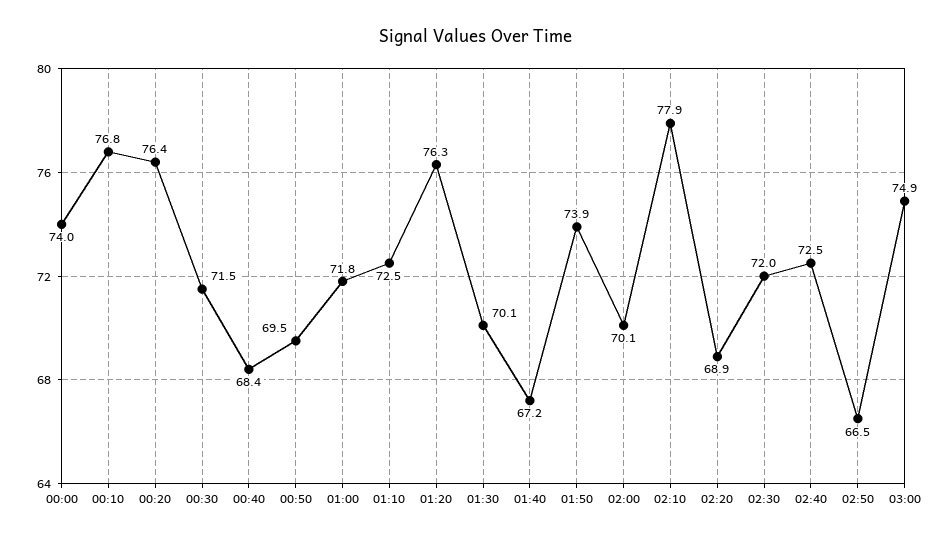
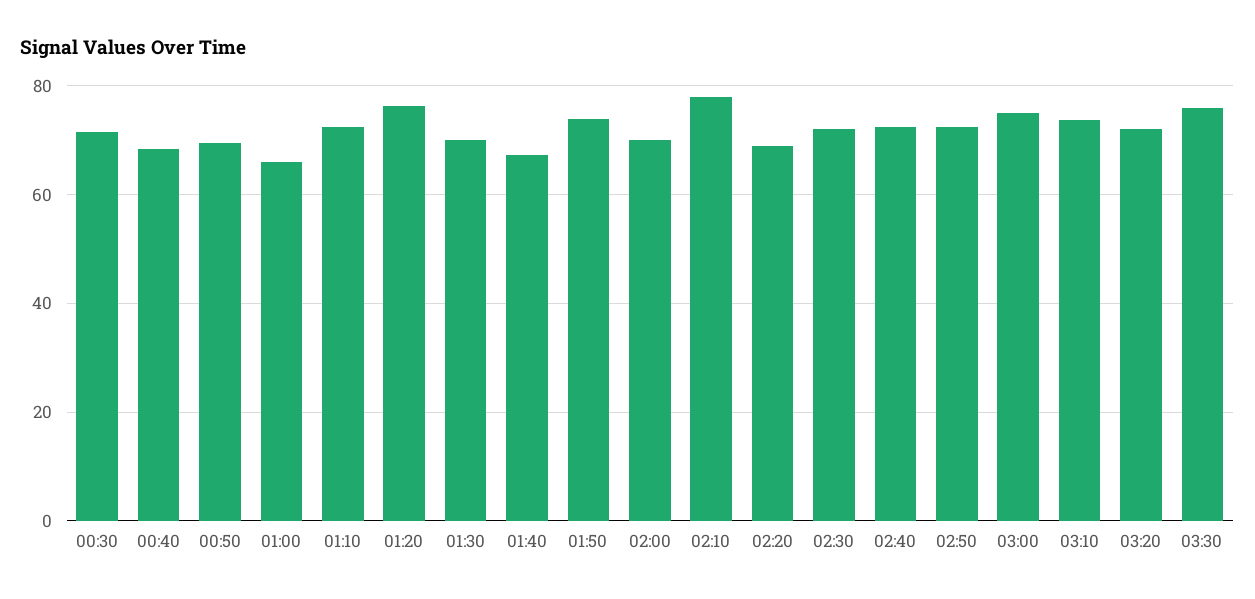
00:00: 74 -> none
00:10: 76.8 -> none
00:20: 76.4 -> none
01:00: 71.8 -> 66
02:50: 66.5 -> 72
03:10: none -> 74
03:20: none -> 72
03:30: none -> 76

